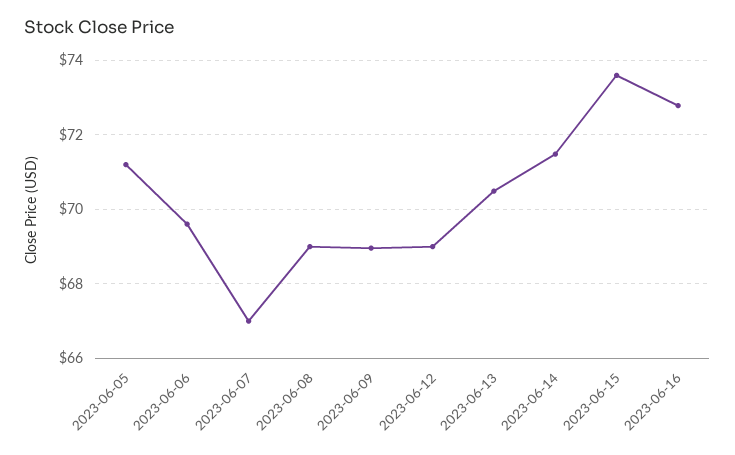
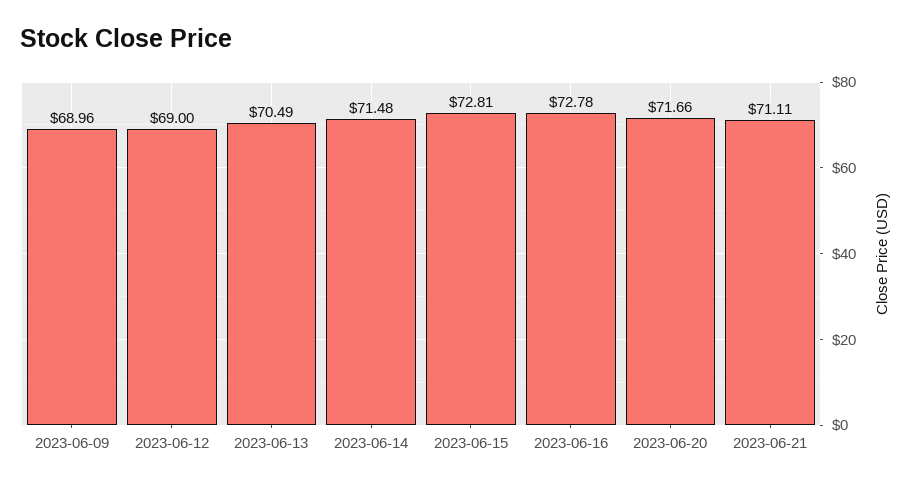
2023-06-05: 71.2 -> none
2023-06-06: 69.6 -> none
2023-06-07: 67 -> none
2023-06-08: 69 -> none
2023-06-15: 73.6 -> 72.81
2023-06-20: none -> 71.66
2023-06-21: none -> 71.11

